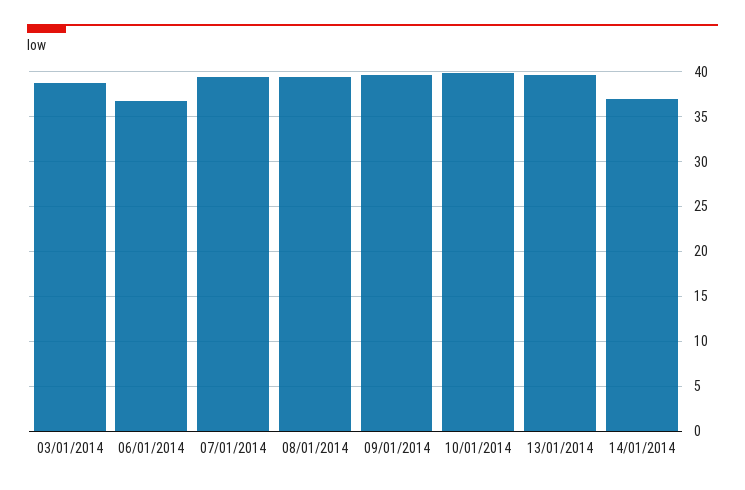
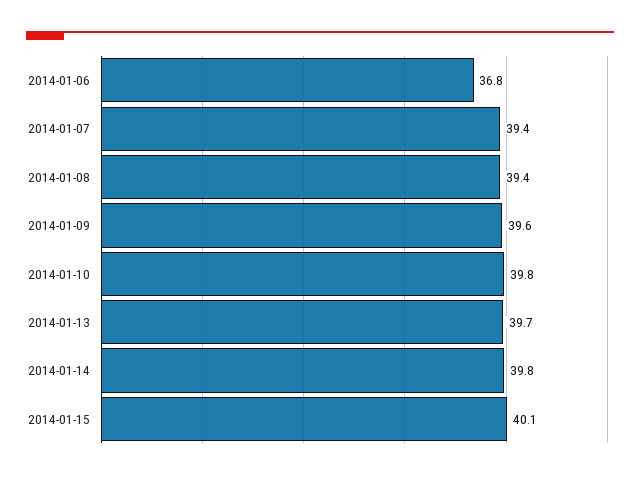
03/01/2014: 39 -> none
14/01/2014: 37 -> 39.8
2014-01-15: none -> 40.1

